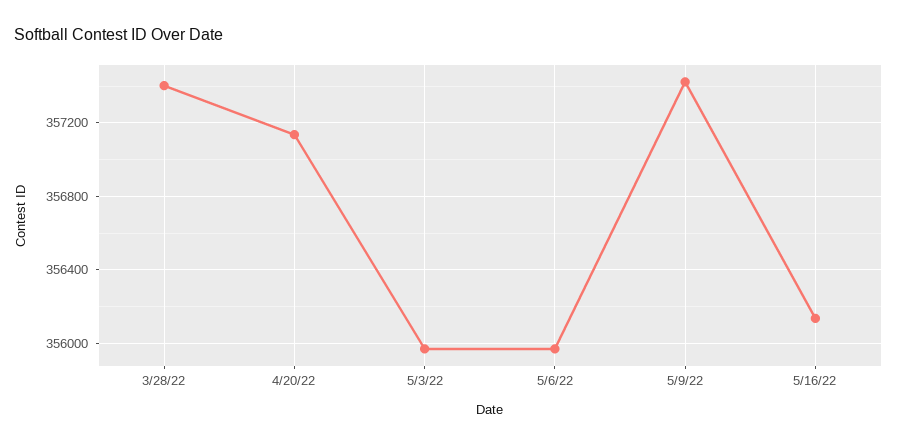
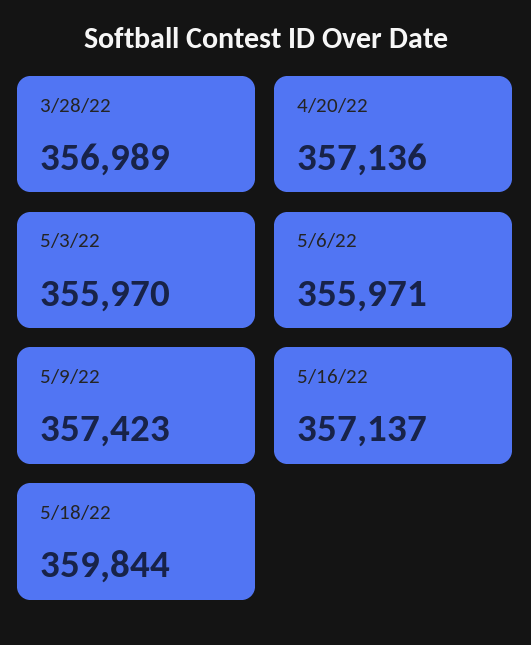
3/28/22: 357400 -> 356989
5/16/22: 356150 -> 357137
5/18/22: none -> 359844

